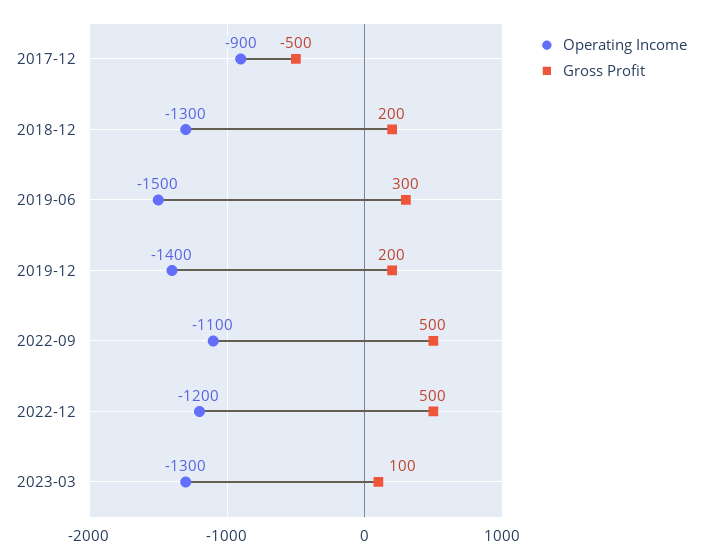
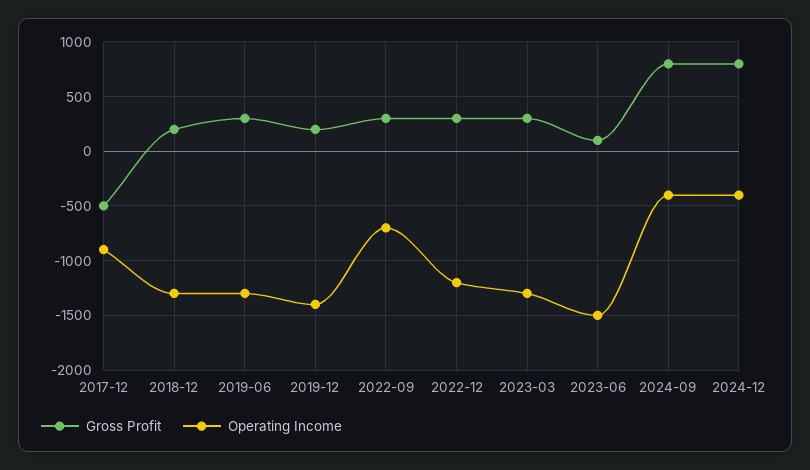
Operating Income, 2019-06: -1500 -> -1300
Operating Income, 2022-09: -1100 -> -700
Gross Profit, 2022-09: 500 -> 300
Gross Profit, 2022-12: 500 -> 300
Gross Profit, 2023-03: 100 -> 300
Gross Profit, 2023-06: none -> 100
Operating Income, 2023-06: none -> -1500
Gross Profit, 2024-09: none -> 800
Operating Income, 2024-09: none -> -400
Gross Profit, 2024-12: none -> 800
Operating Income, 2024-12: none -> -400

